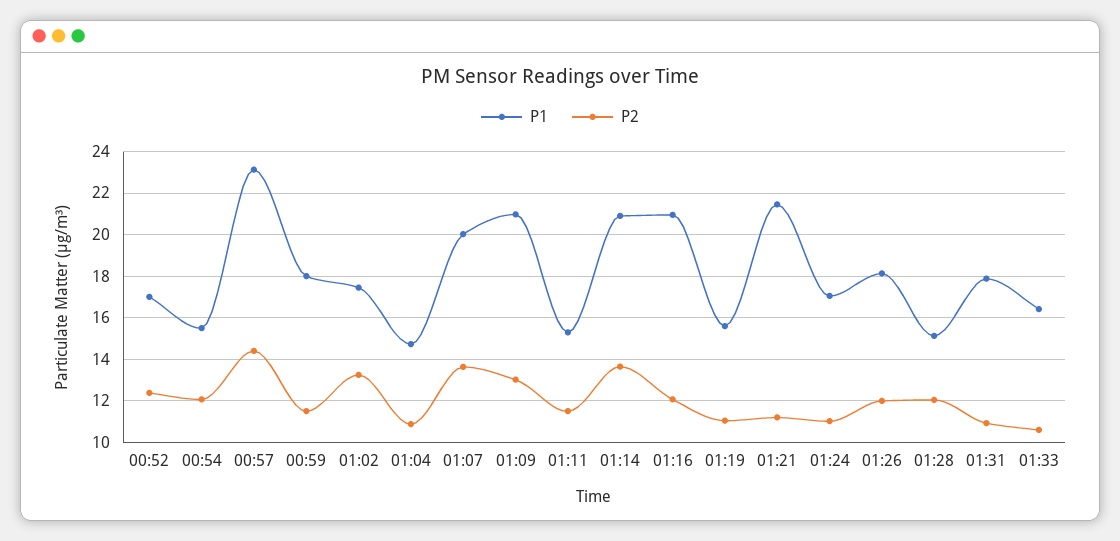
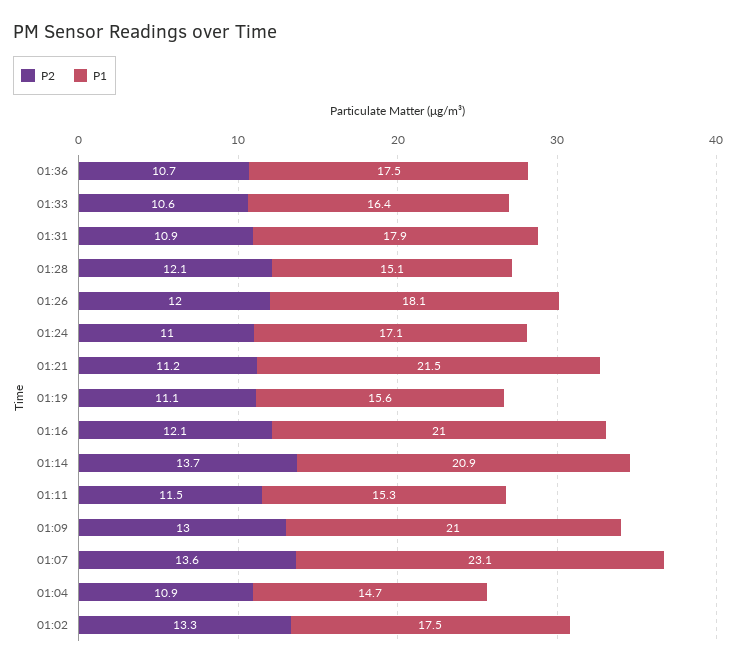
P1, 00:52: 17 -> none
P2, 00:52: 12.5 -> none
P1, 00:54: 15.5 -> none
P2, 00:54: 12 -> none
P1, 00:57: 23 -> none
P2, 00:57: 14.5 -> none
P1, 00:59: 18 -> none
P2, 00:59: 11.5 -> none
P1, 01:07: 20 -> 23.1
P2, 01:36: none -> 10.7
P1, 01:36: none -> 17.5

